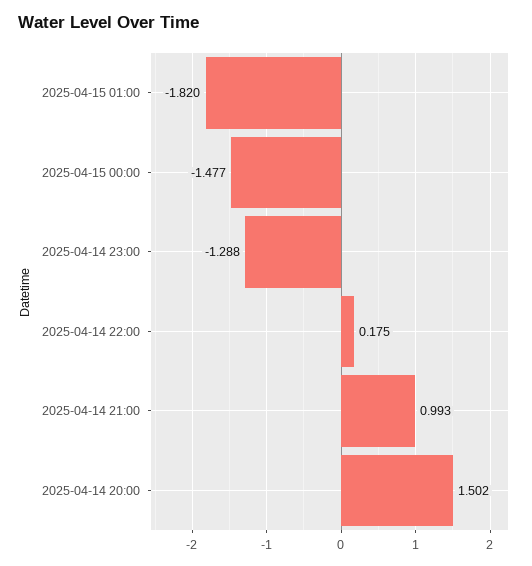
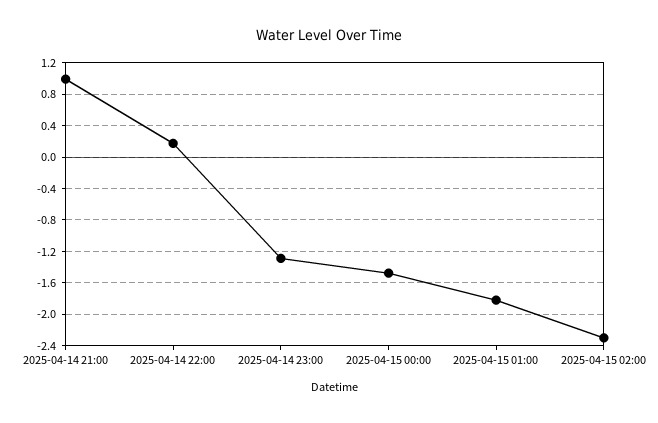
2025-04-14 20:00: 1.502 -> none
2025-04-15 02:00: none -> -2.3

